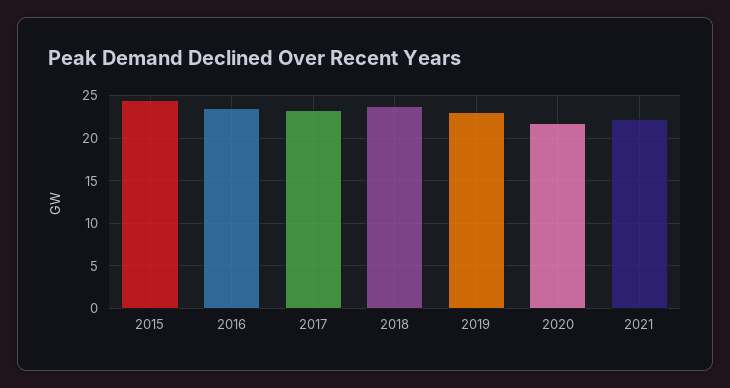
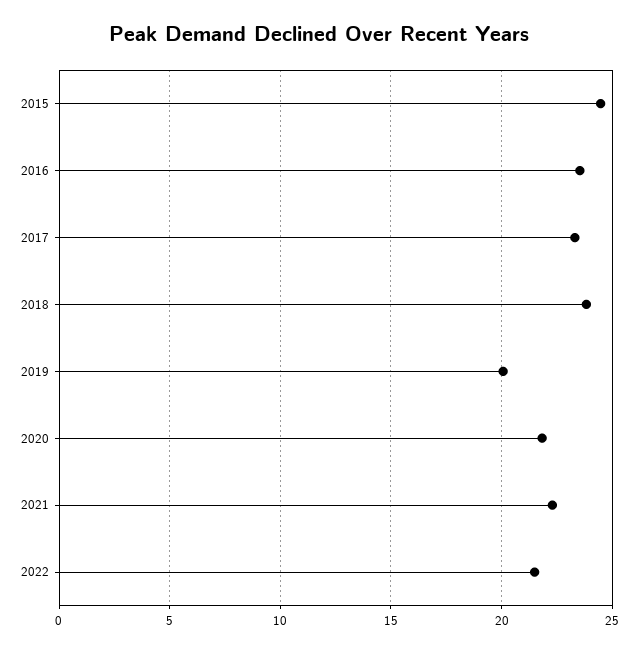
2019: 23 -> 20
2022: none -> 21.5

